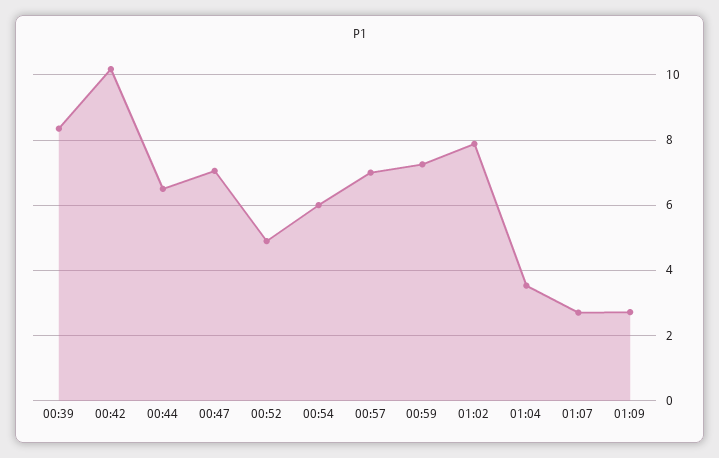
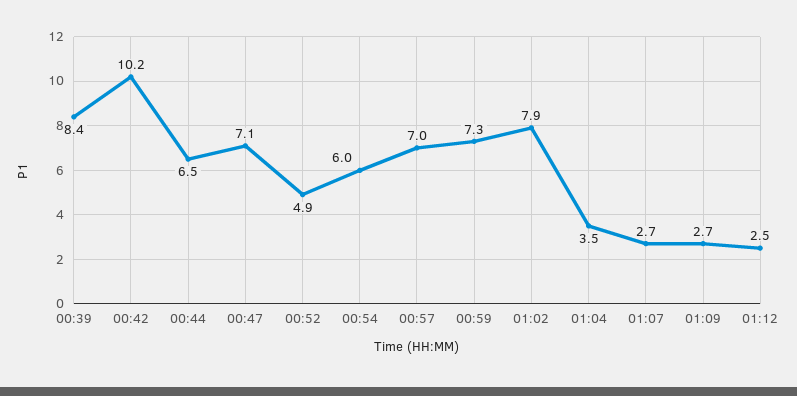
01:12: none -> 2.5

